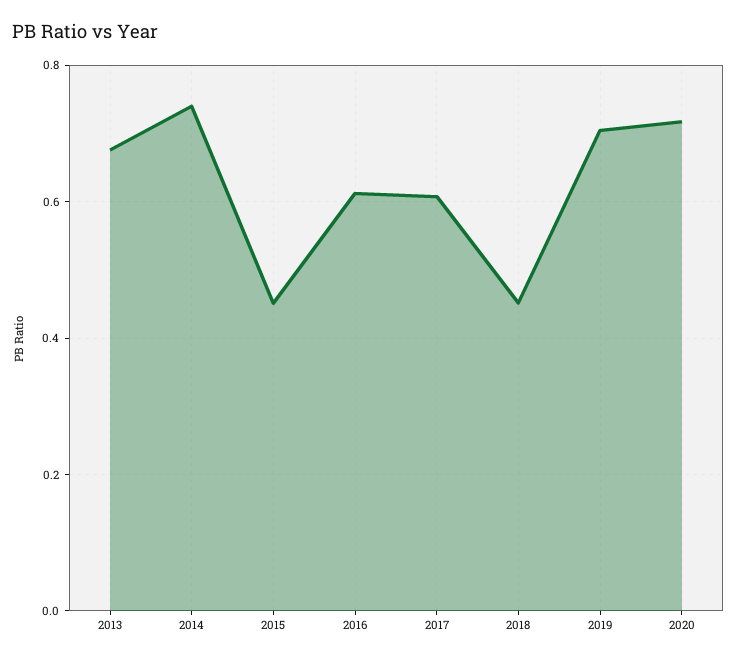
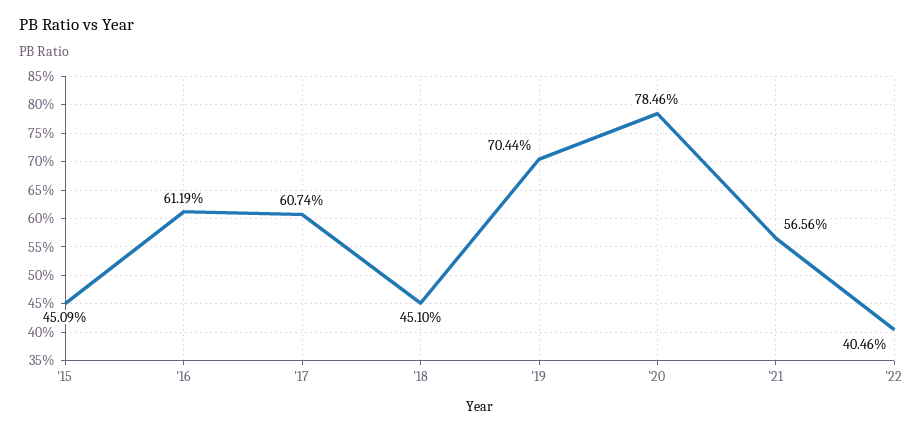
2013: 0.68 -> none
2014: 0.74 -> none
2020: 0.72 -> 0.7846
'21: none -> 0.5656
'22: none -> 0.4046

